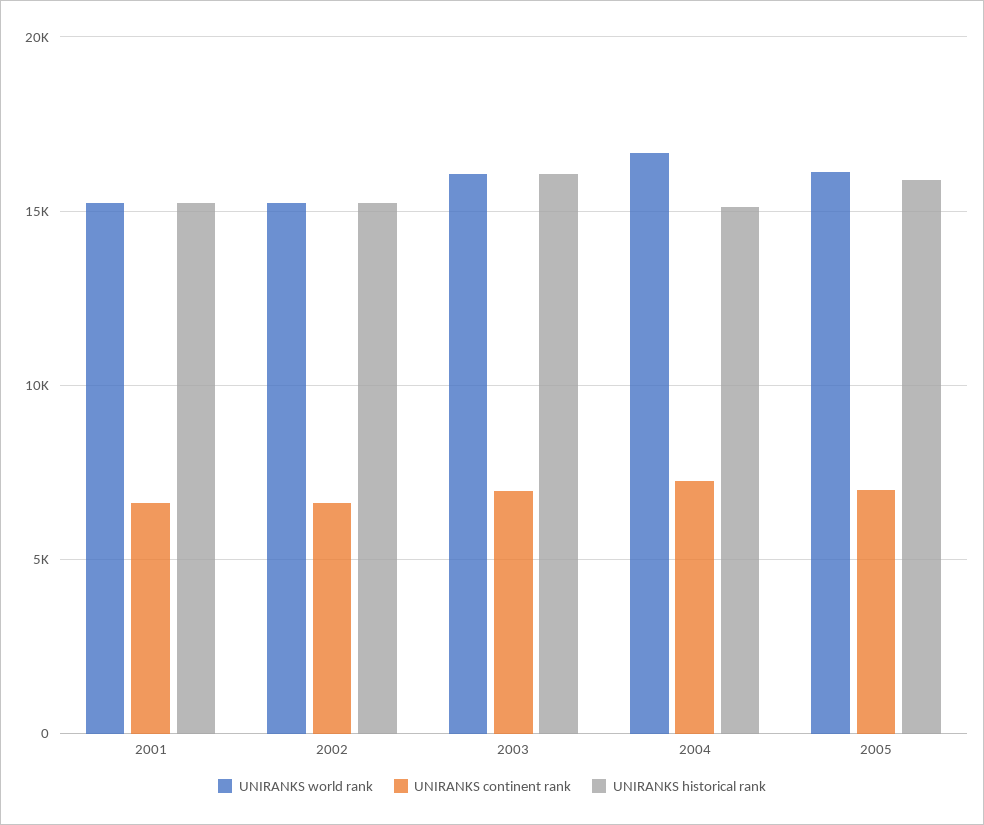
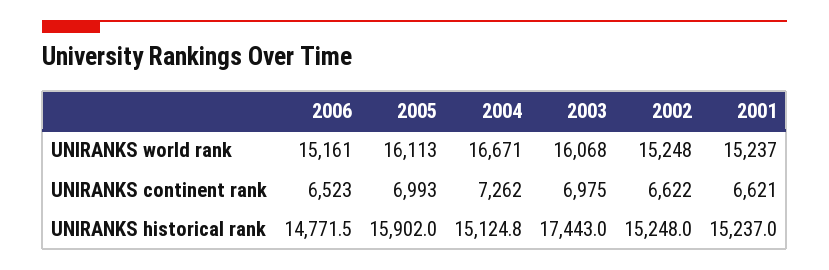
UNIRANKS historical rank, 2003: 16000 -> 17443
UNIRANKS world rank, 2006: none -> 15161
UNIRANKS continent rank, 2006: none -> 6523
UNIRANKS historical rank, 2006: none -> 14771.5

